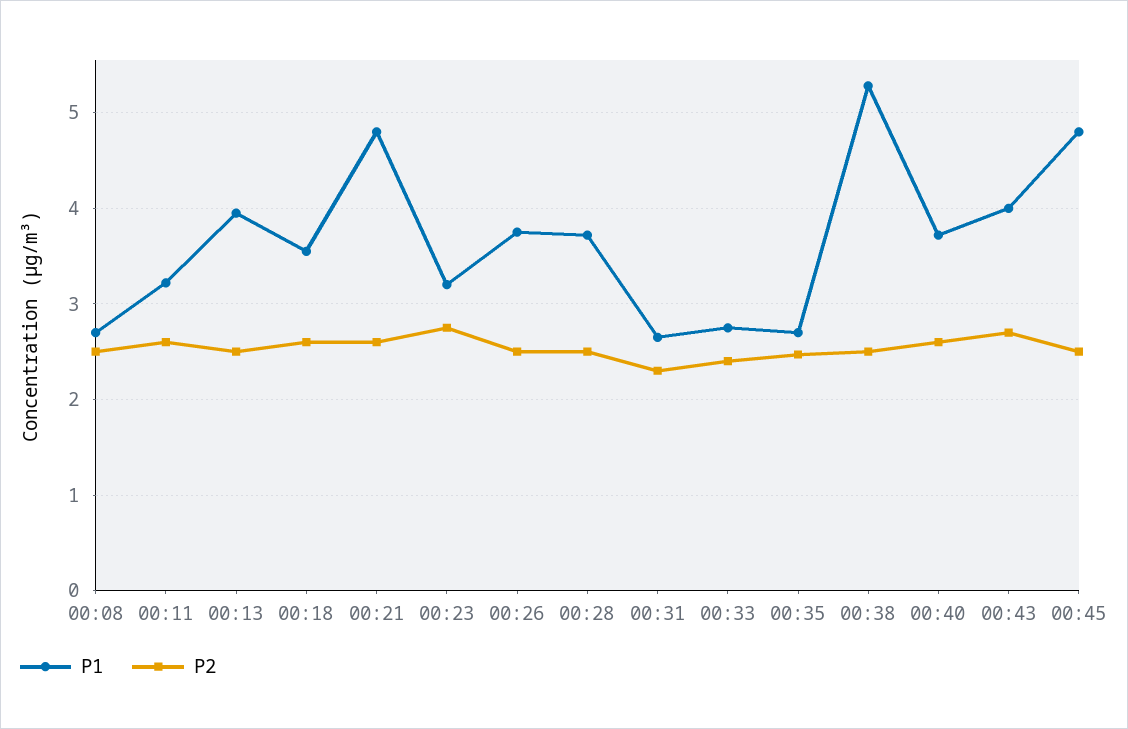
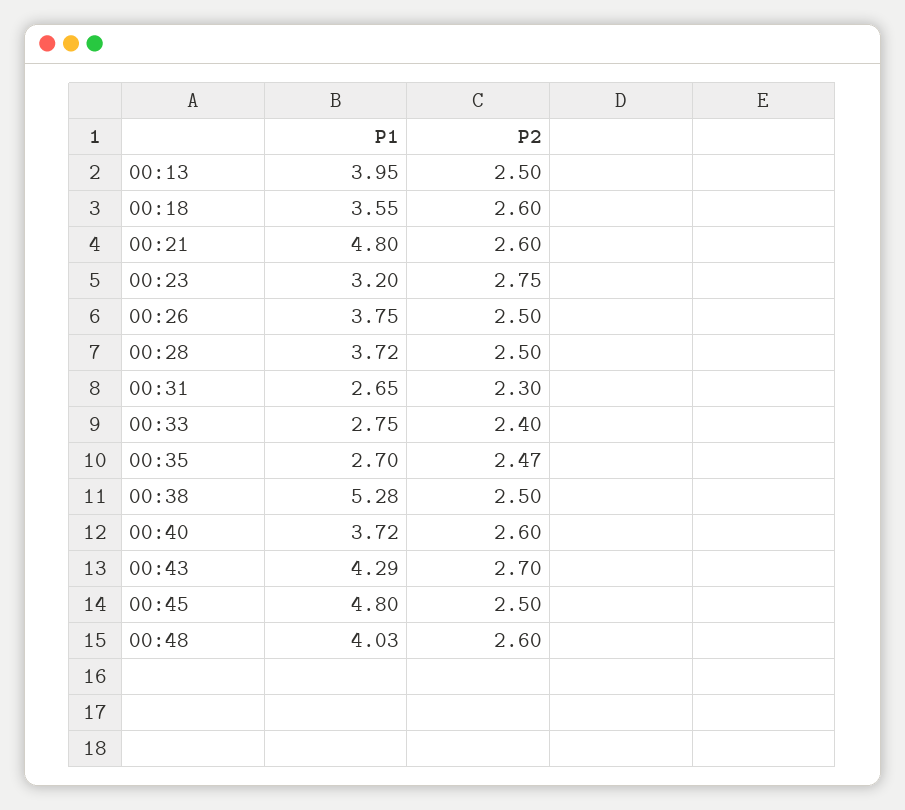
P1, 00:08: 2.7 -> none
P2, 00:08: 2.5 -> none
P1, 00:11: 3.2 -> none
P2, 00:11: 2.6 -> none
P1, 00:43: 4 -> 4.29
P1, 00:48: none -> 4.03
P2, 00:48: none -> 2.6

